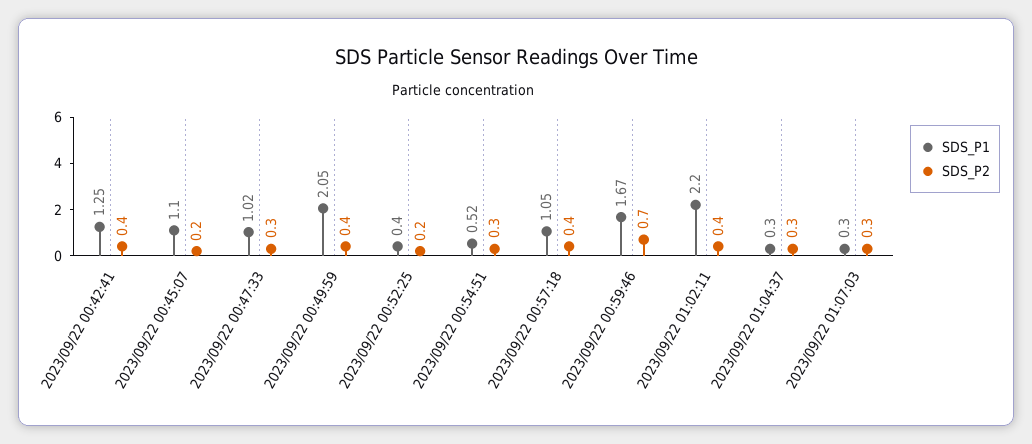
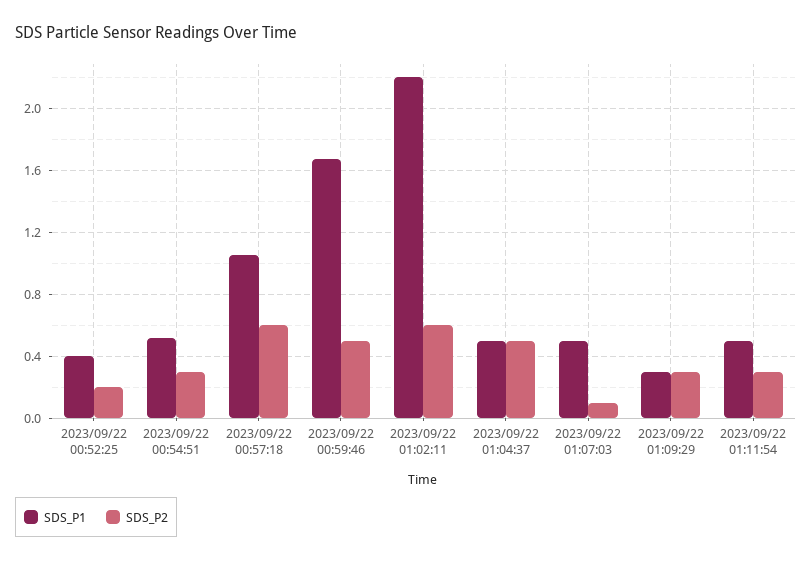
SDS_P1, 2023/09/22 00:42:41: 1.25 -> none
SDS_P2, 2023/09/22 00:42:41: 0.4 -> none
SDS_P1, 2023/09/22 00:45:07: 1.1 -> none
SDS_P2, 2023/09/22 00:45:07: 0.2 -> none
SDS_P1, 2023/09/22 00:47:33: 1.02 -> none
SDS_P2, 2023/09/22 00:47:33: 0.3 -> none
SDS_P1, 2023/09/22 00:49:59: 2.05 -> none
SDS_P2, 2023/09/22 00:49:59: 0.4 -> none
SDS_P2, 2023/09/22 00:57:18: 0.4 -> 0.6
SDS_P2, 2023/09/22 00:59:46: 0.7 -> 0.5
SDS_P2, 2023/09/22 01:02:11: 0.4 -> 0.6
SDS_P1, 2023/09/22 01:04:37: 0.3 -> 0.5
SDS_P2, 2023/09/22 01:04:37: 0.3 -> 0.5
SDS_P1, 2023/09/22 01:07:03: 0.3 -> 0.5
SDS_P2, 2023/09/22 01:07:03: 0.3 -> 0.1
SDS_P1, 2023/09/22 01:09:29: none -> 0.3
SDS_P2, 2023/09/22 01:09:29: none -> 0.3
SDS_P1, 2023/09/22 01:11:54: none -> 0.5
SDS_P2, 2023/09/22 01:11:54: none -> 0.3

